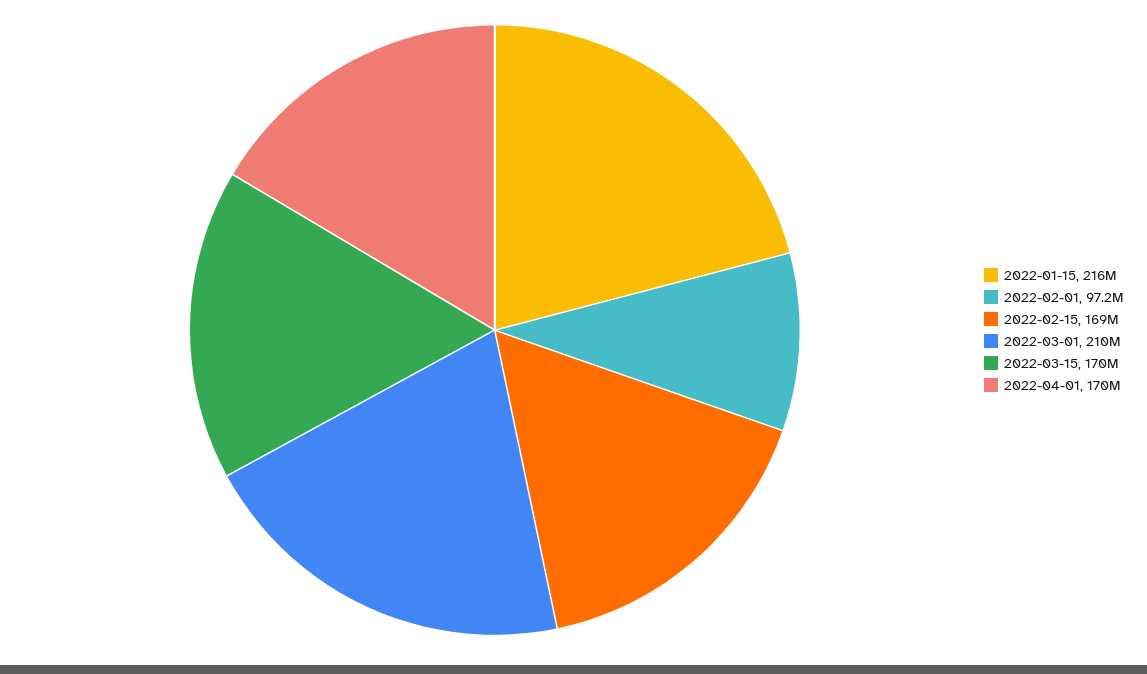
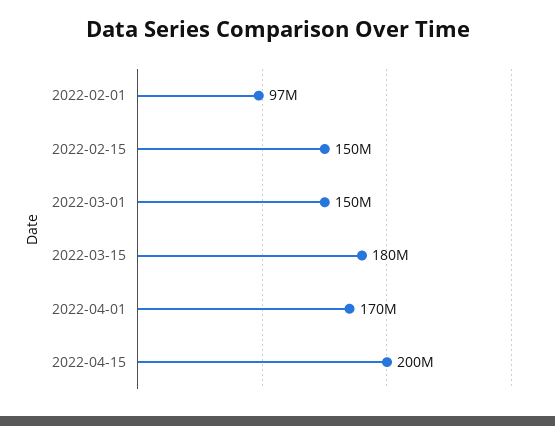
2022-01-15: 216000000 -> none
2022-02-15: 169000000 -> 150000000
2022-03-01: 210000000 -> 150000000
2022-03-15: 170000000 -> 180000000
2022-04-15: none -> 200000000

